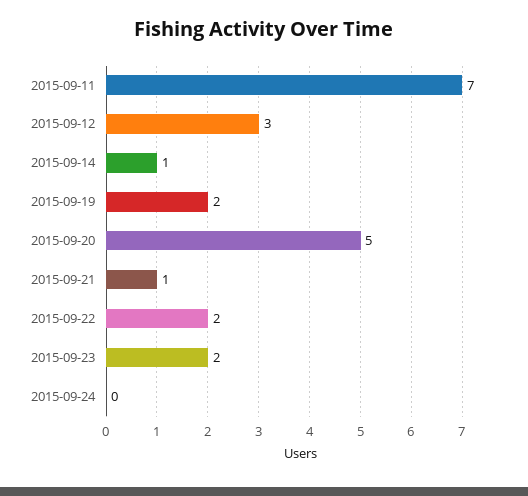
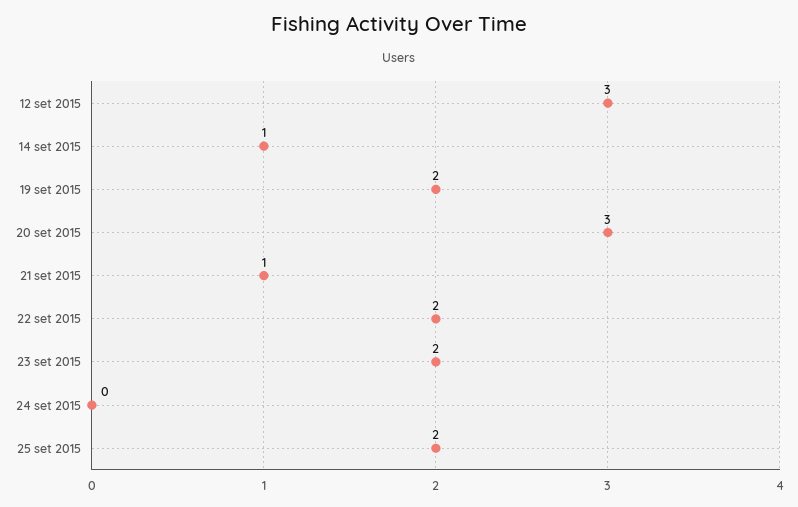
2015-09-11: 7 -> none
2015-09-20: 5 -> 3
25 set 2015: none -> 2

